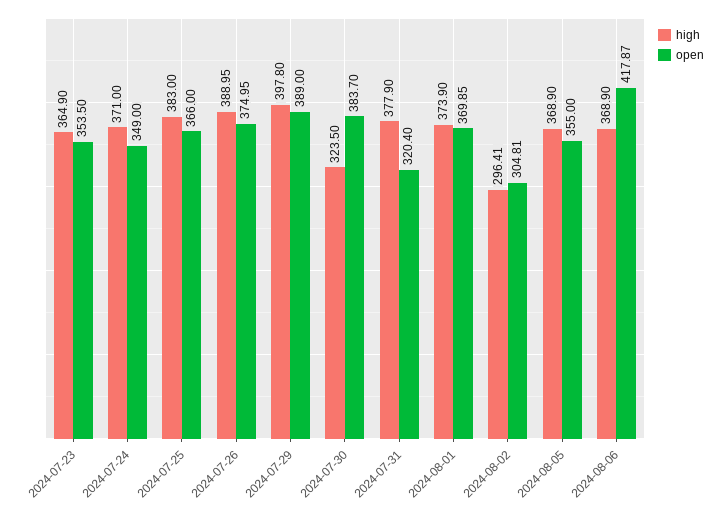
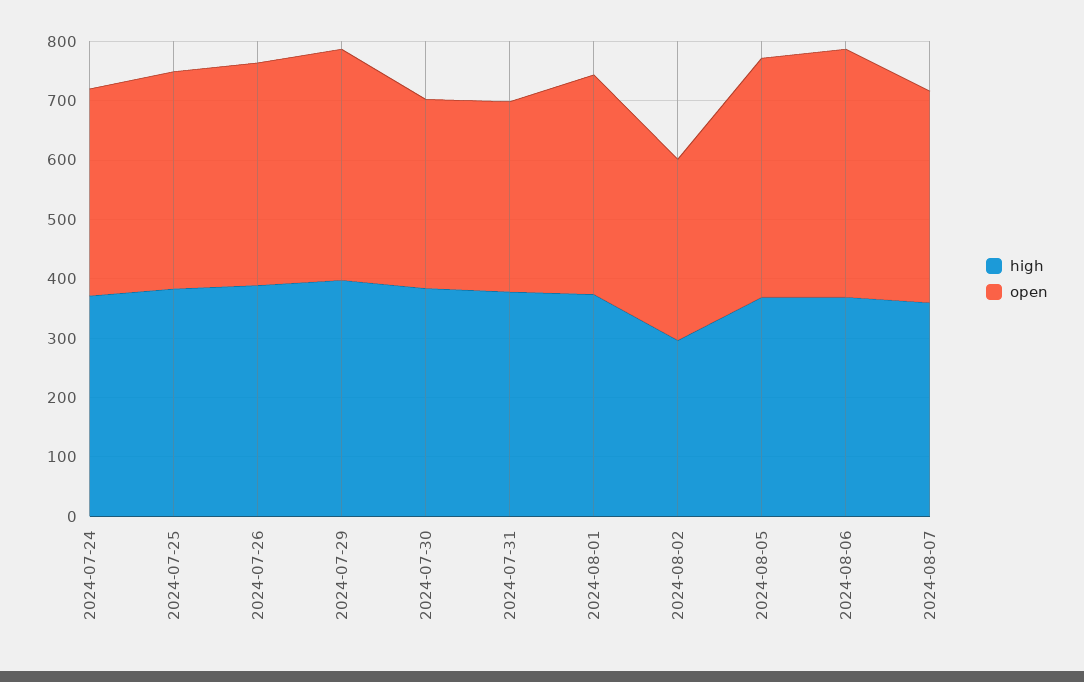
high, 2024-07-23: 364.9 -> none
open, 2024-07-23: 353.5 -> none
high, 2024-07-30: 323.5 -> 380
open, 2024-07-30: 383.7 -> 320
open, 2024-08-05: 355 -> 400
high, 2024-08-07: none -> 360
open, 2024-08-07: none -> 360

